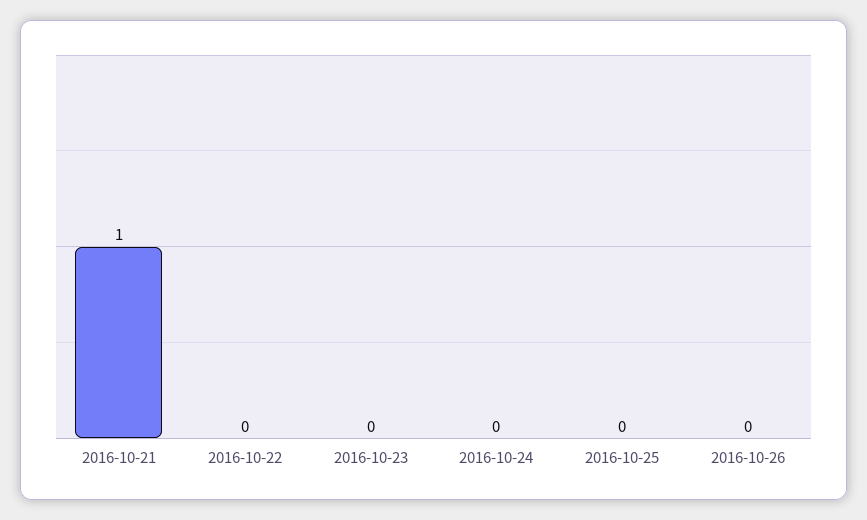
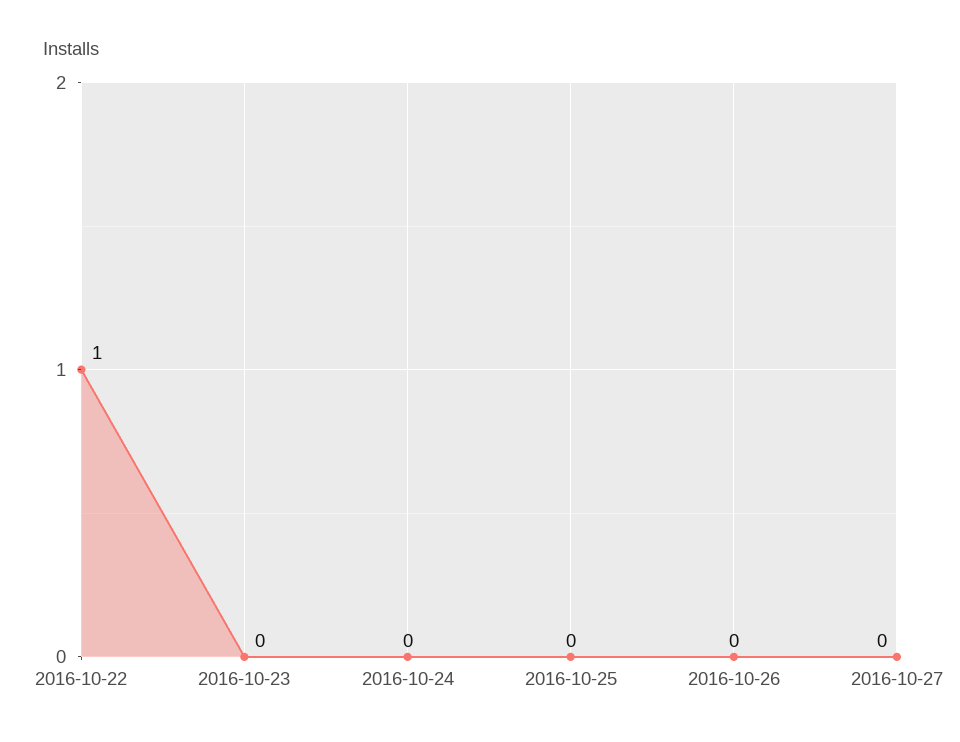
2016-10-21: 1 -> none
2016-10-22: 0 -> 1
2016-10-27: none -> 0

